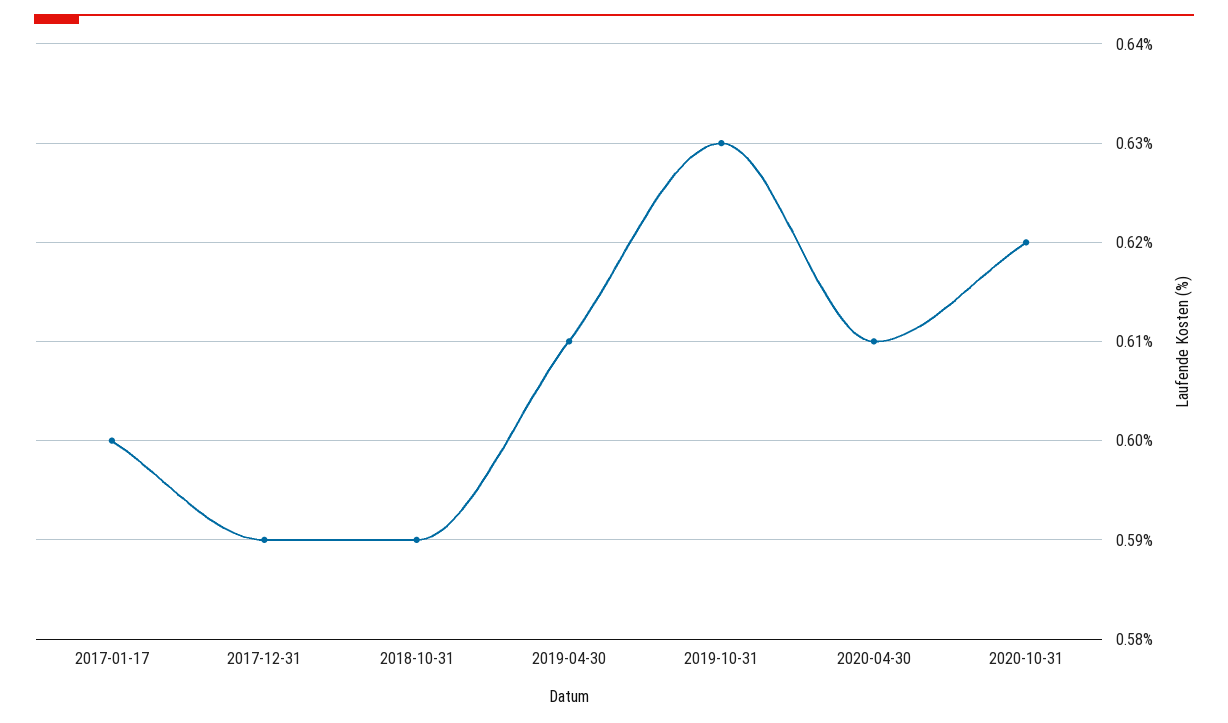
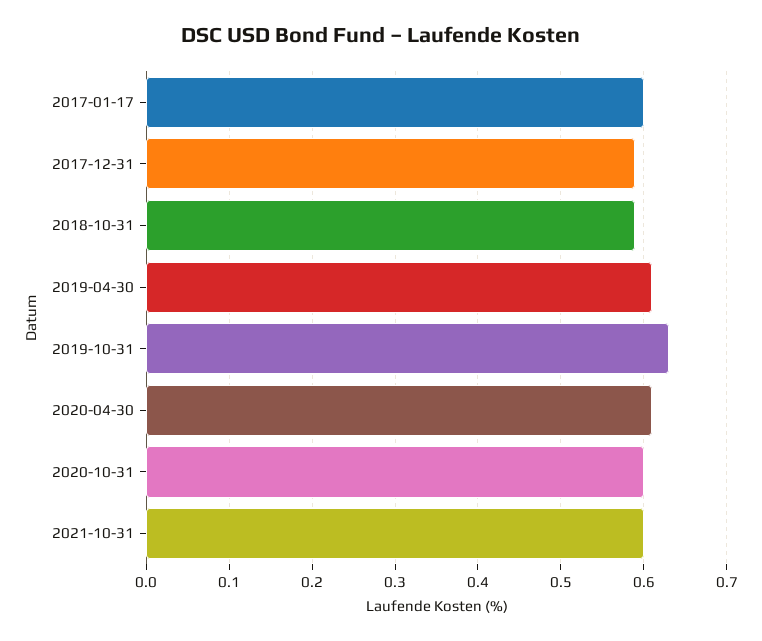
2020-10-31: 0.62 -> 0.6
2021-10-31: none -> 0.6

